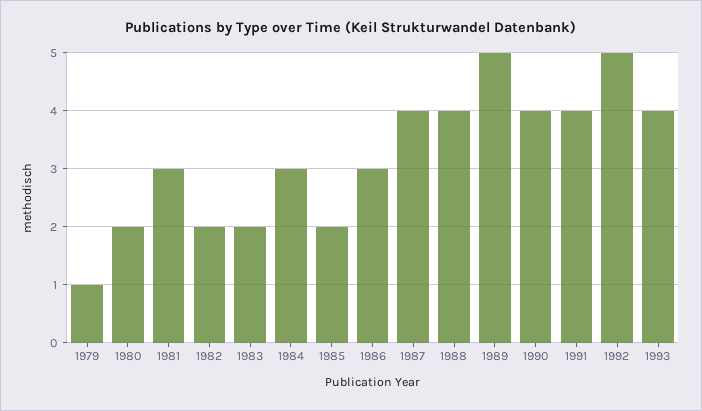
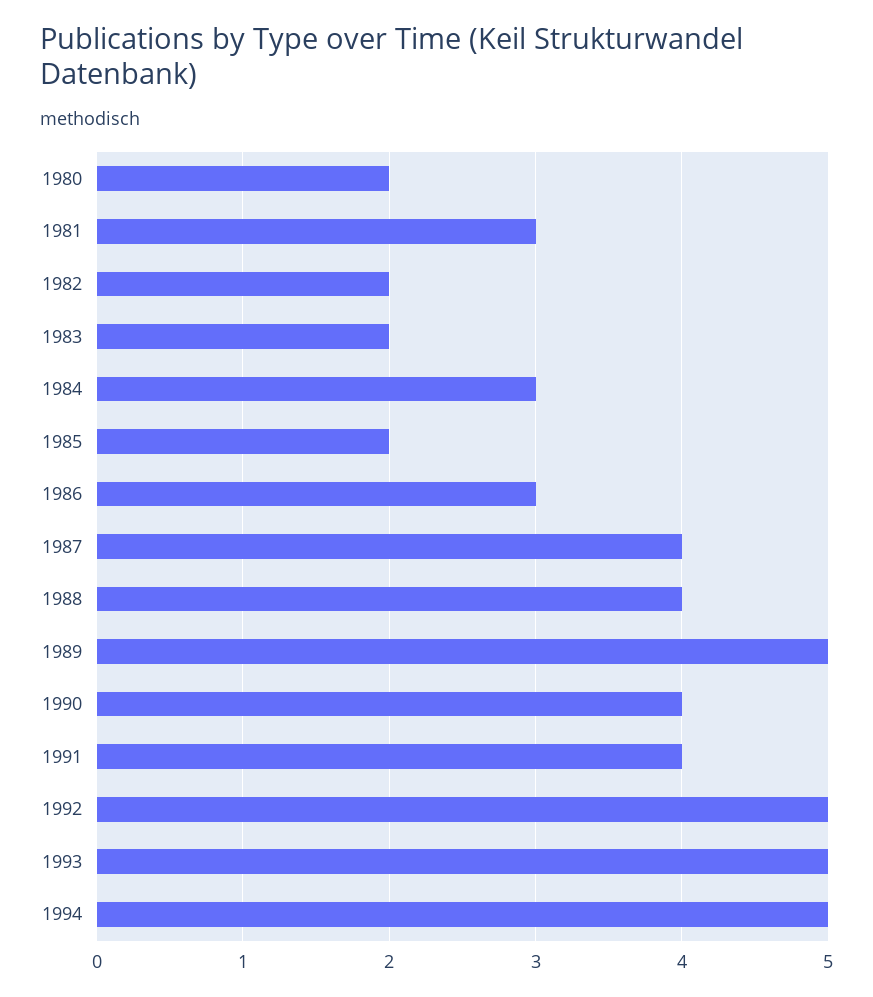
1979: 1 -> none
1993: 4 -> 5
1994: none -> 5

